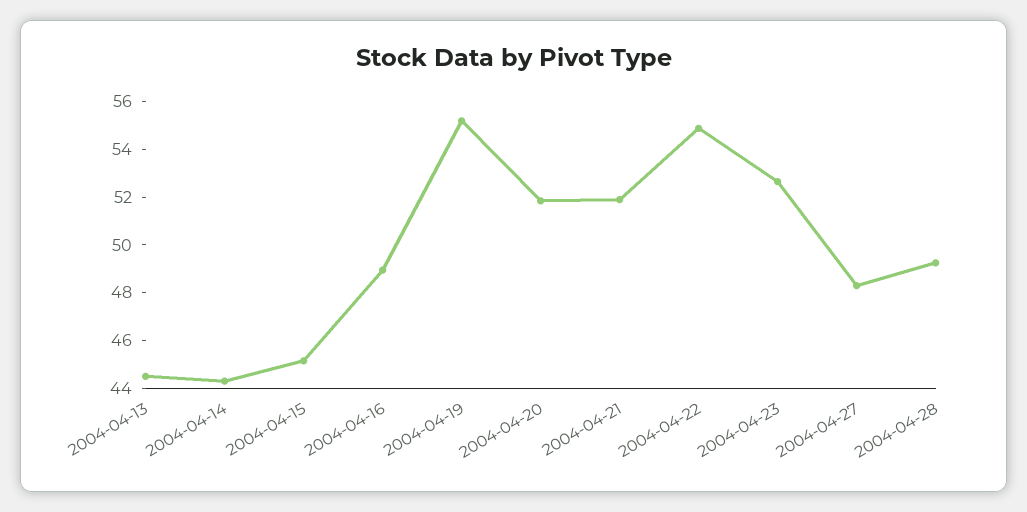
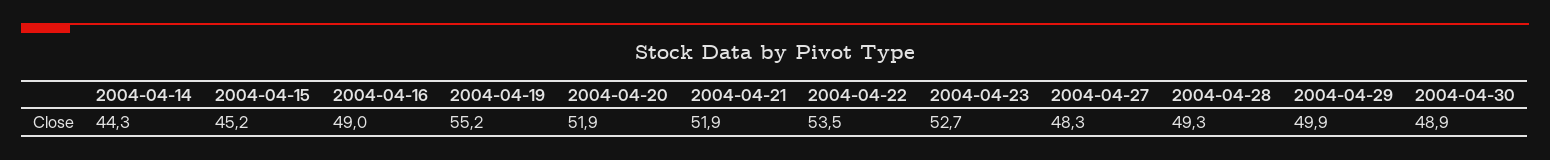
2004-04-13: 44.5 -> none
2004-04-22: 55 -> 53.5
2004-04-29: none -> 49.9
2004-04-30: none -> 48.9

